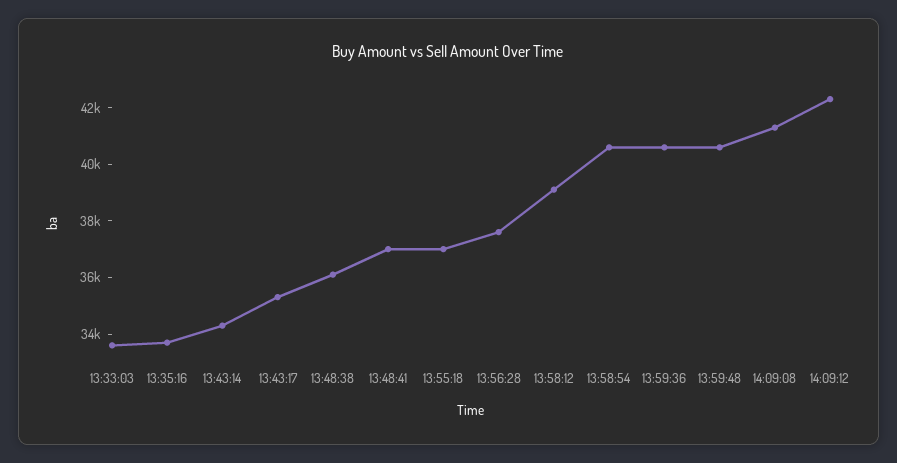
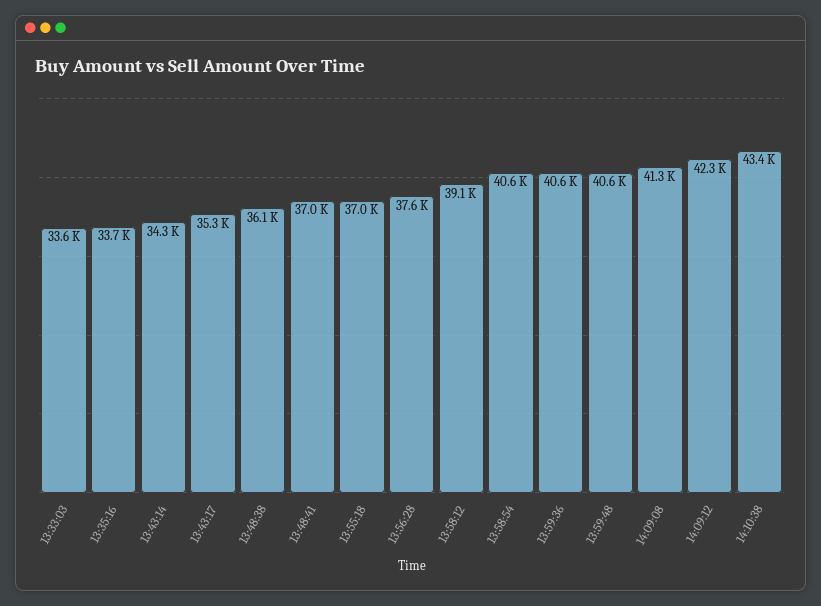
14:10:38: none -> 43400

